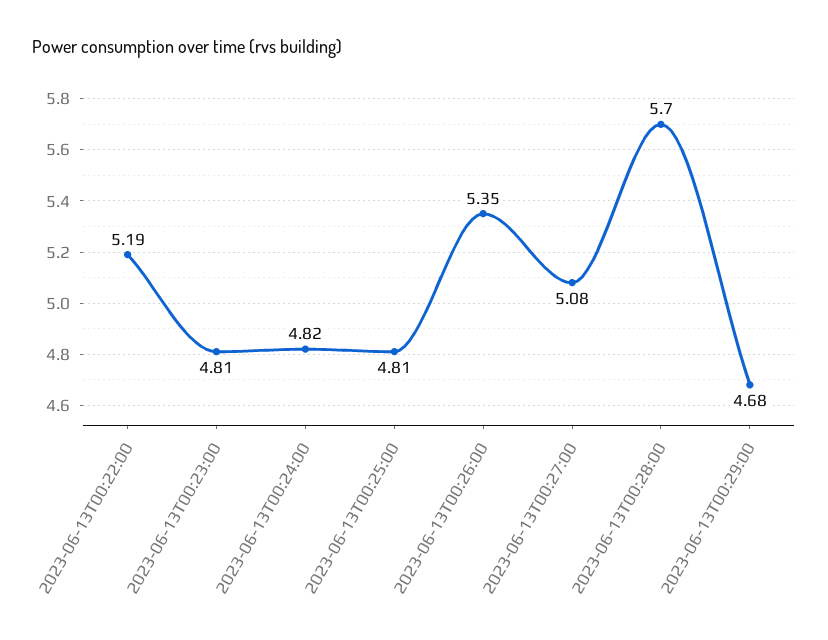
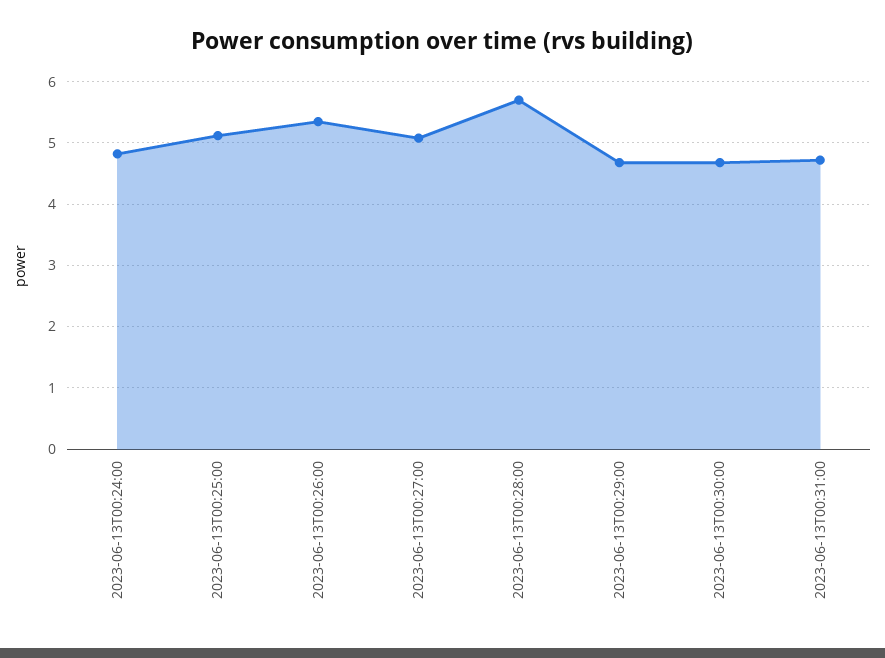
2023-06-13T00:22:00: 5.19 -> none
2023-06-13T00:23:00: 4.81 -> none
2023-06-13T00:25:00: 4.81 -> 5.1
2023-06-13T00:30:00: none -> 4.7
2023-06-13T00:31:00: none -> 4.7

